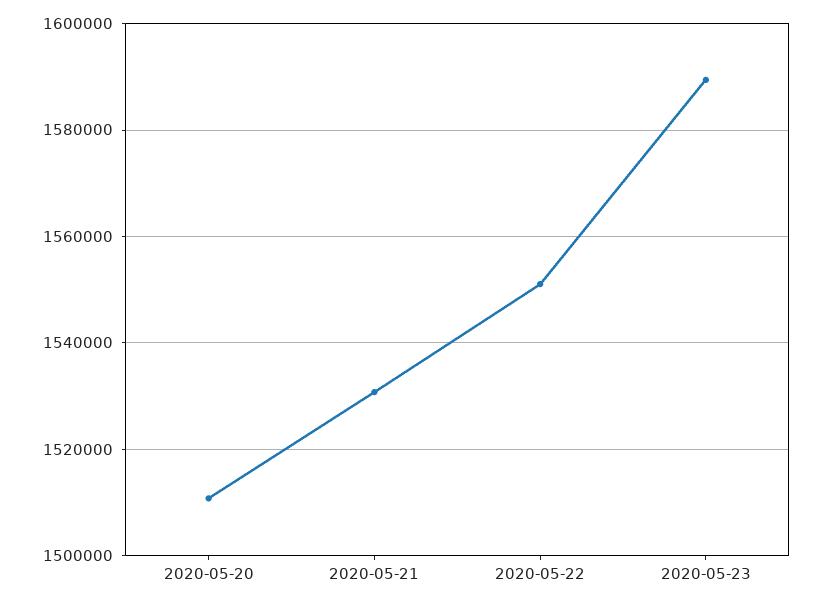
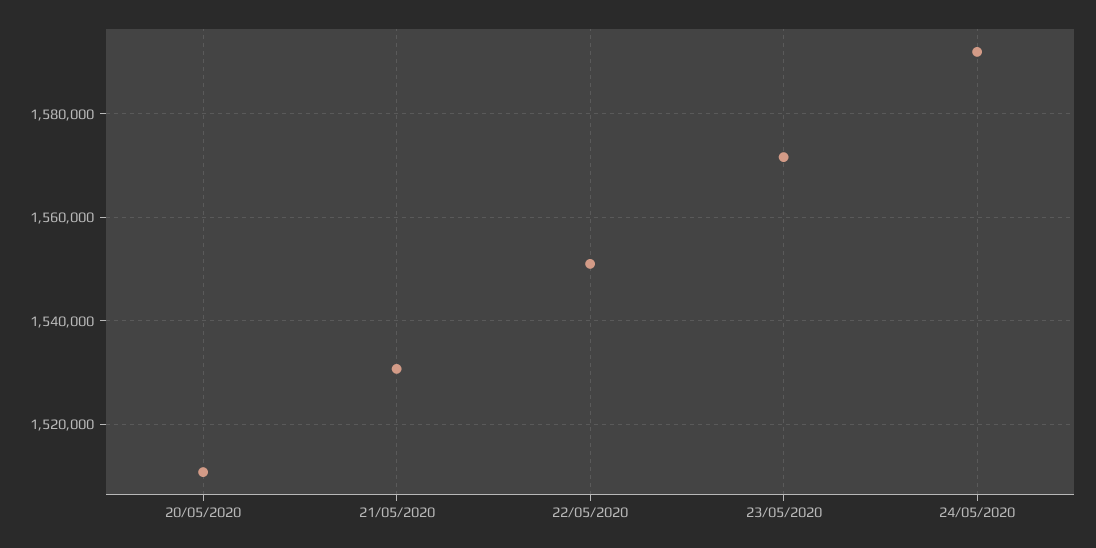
2020-05-23: 1590000 -> 1572000
24/05/2020: none -> 1592000

